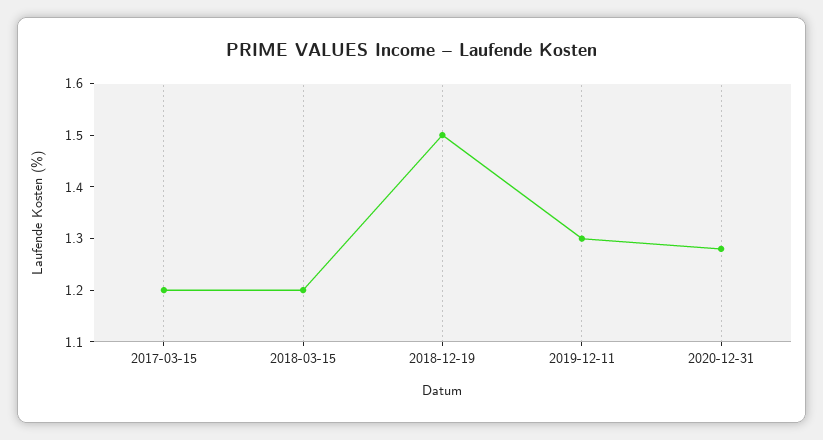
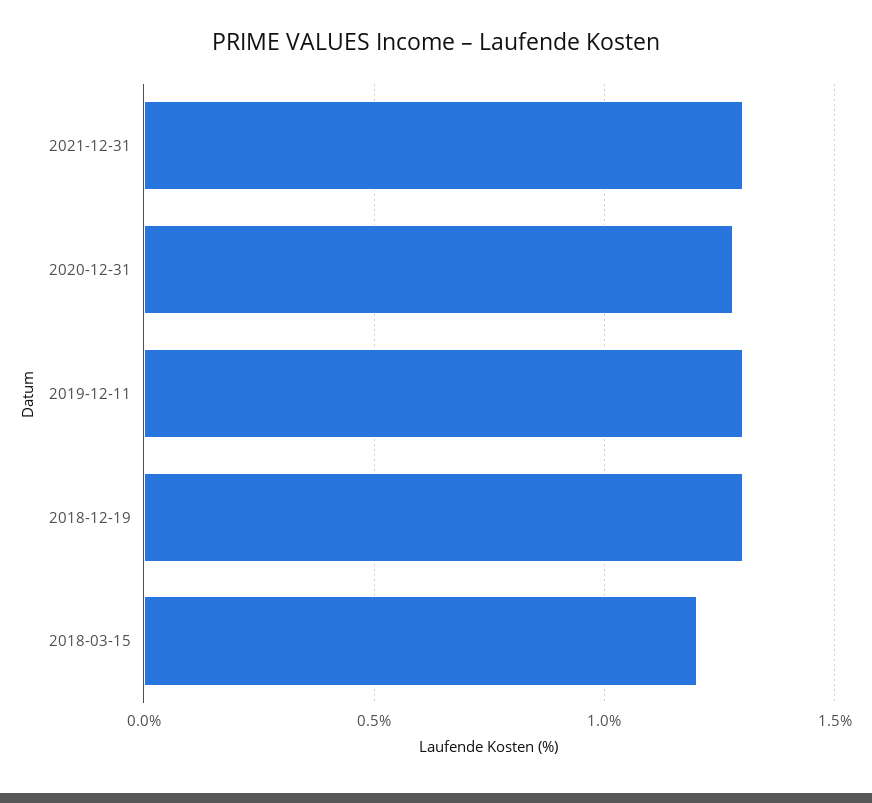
2017-03-15: 1.2 -> none
2018-12-19: 1.5 -> 1.3
2021-12-31: none -> 1.3

